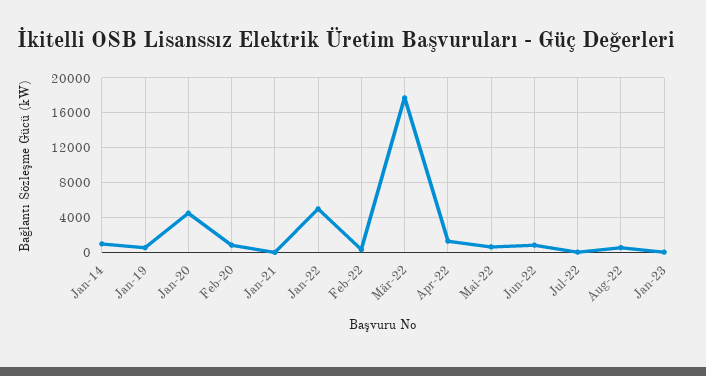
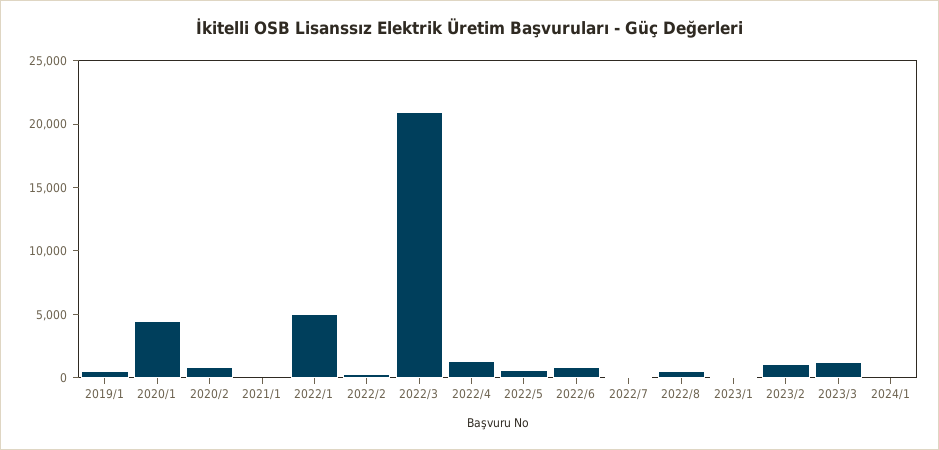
Jan-14: 1000 -> none
Mär-22: 18000 -> 21000
2023/2: none -> 1000
2023/3: none -> 1000
2024/1: none -> 0

